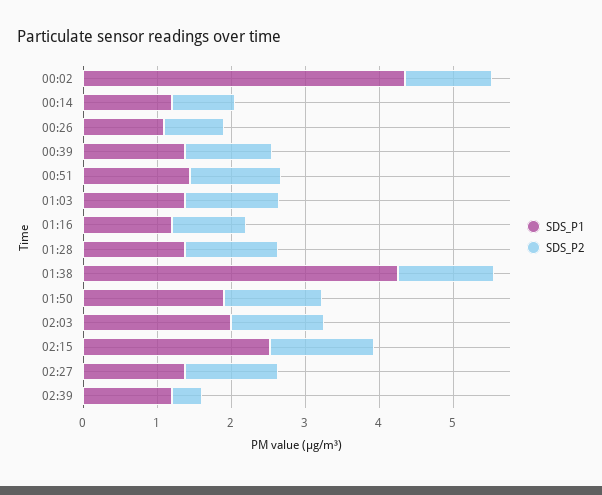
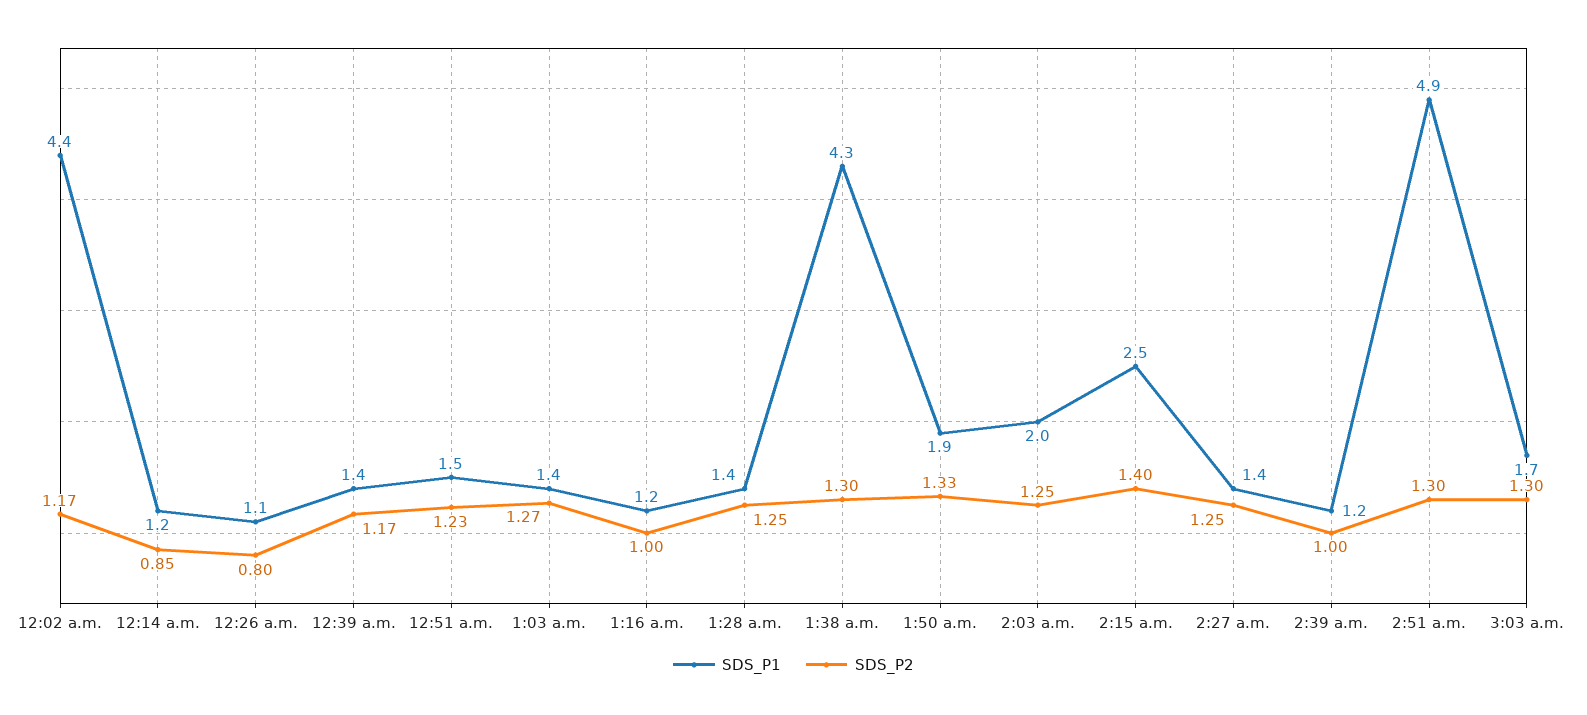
SDS_P2, 02:39: 0.4 -> 1
SDS_P1, 2:51 a.m.: none -> 4.9
SDS_P2, 2:51 a.m.: none -> 1.3
SDS_P1, 3:03 a.m.: none -> 1.7
SDS_P2, 3:03 a.m.: none -> 1.3

